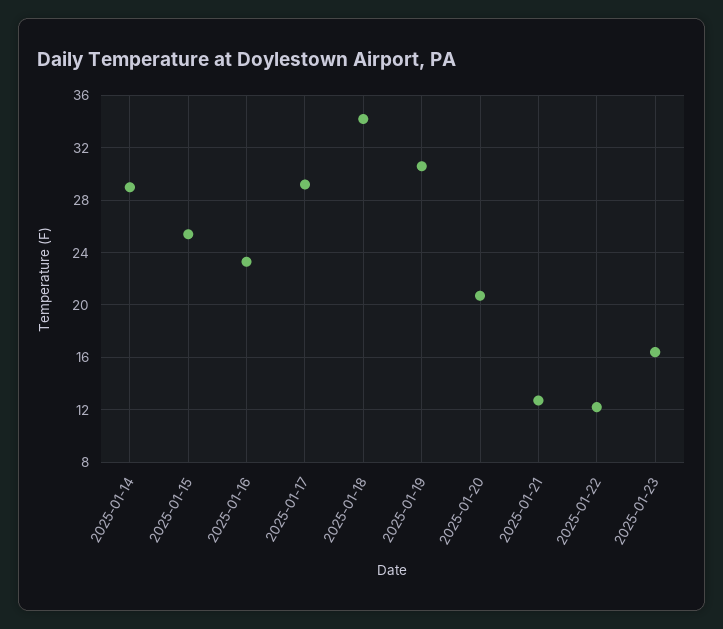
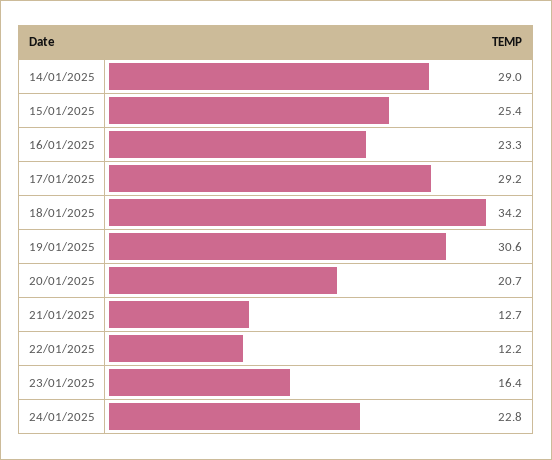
24/01/2025: none -> 22.8

